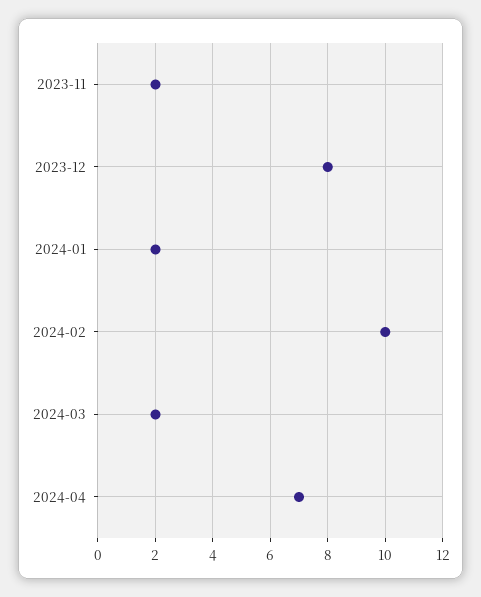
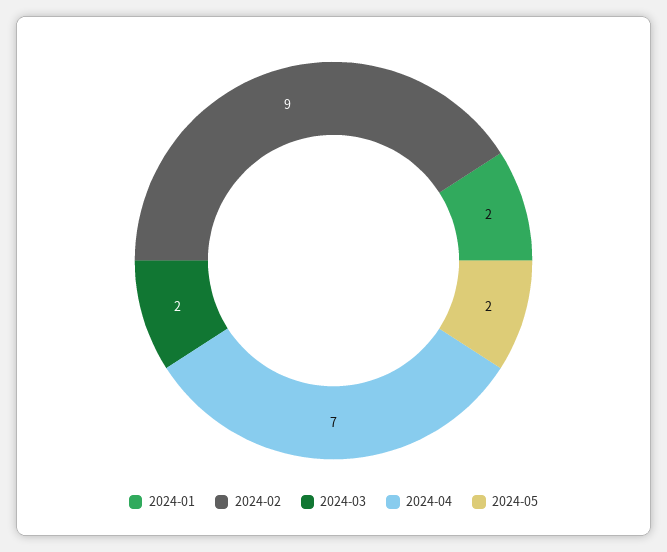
2023-11: 2 -> none
2023-12: 8 -> none
2024-02: 10 -> 9
2024-05: none -> 2

